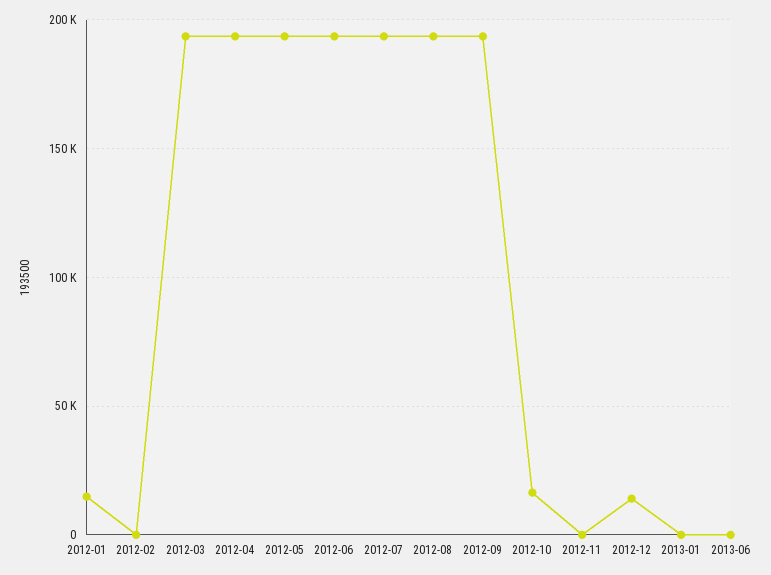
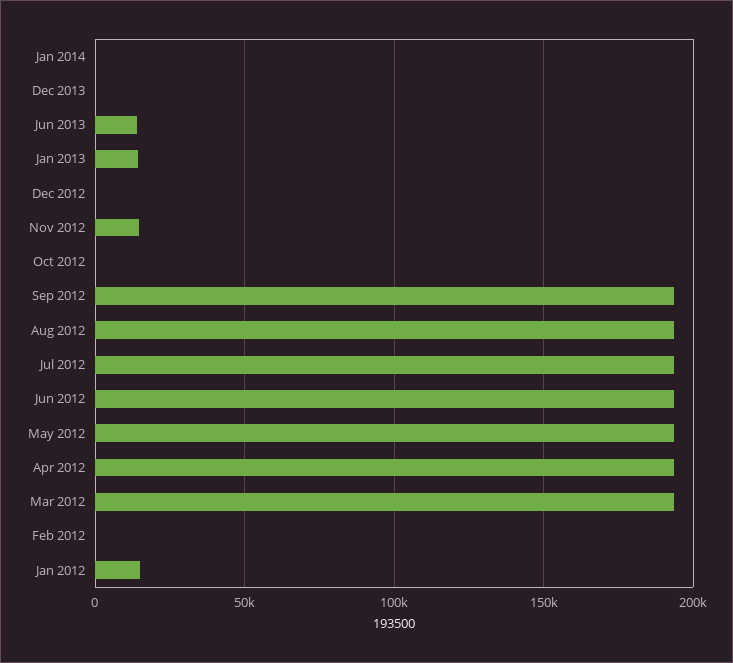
2012-10: 15000 -> 0
2012-11: 0 -> 15000
2012-12: 15000 -> 0
2013-01: 0 -> 15000
2013-06: 0 -> 15000
Jan 2014: none -> 0
Dec 2013: none -> 0

